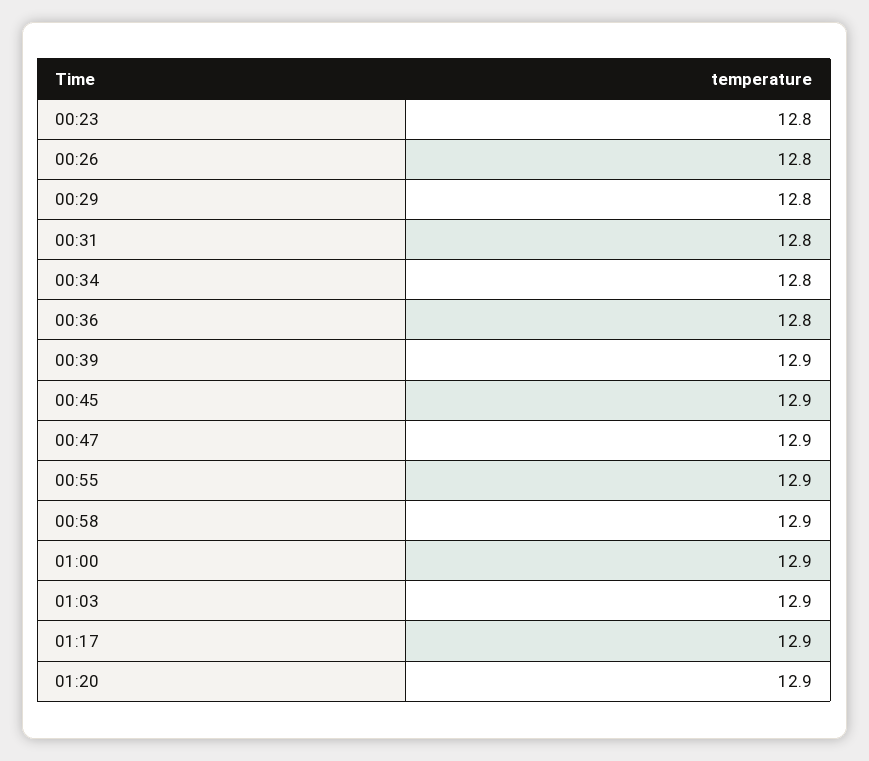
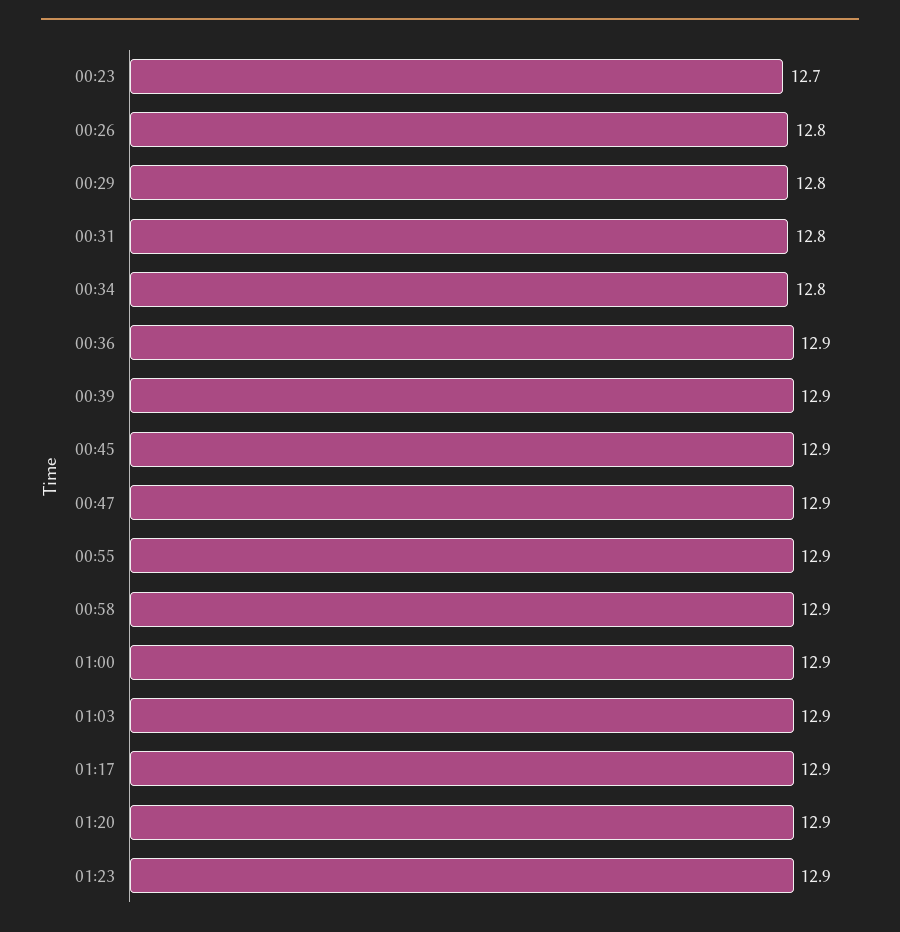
00:23: 12.8 -> 12.7
00:36: 12.8 -> 12.9
01:23: none -> 12.9

